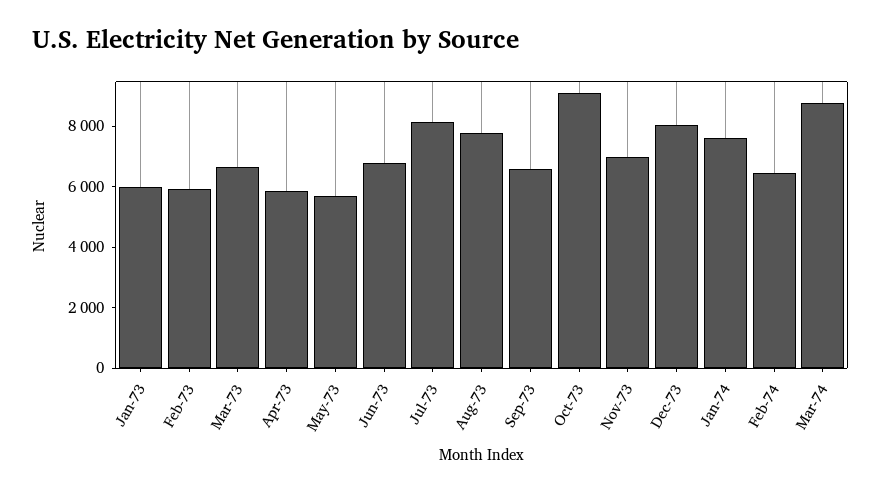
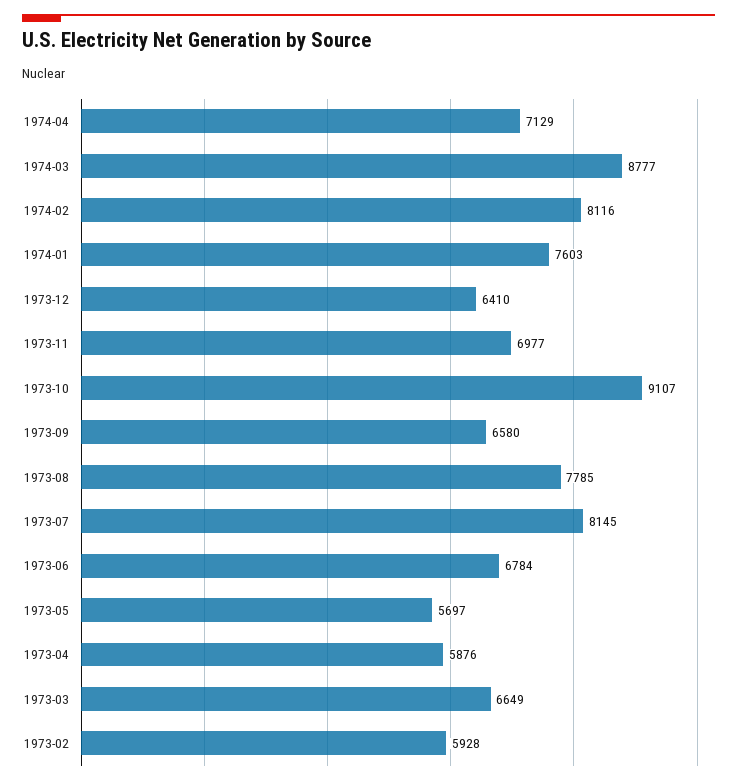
Jan-73: 6000 -> none
Dec-73: 8000 -> 6410
Feb-74: 6500 -> 8116
1974-04: none -> 7129

